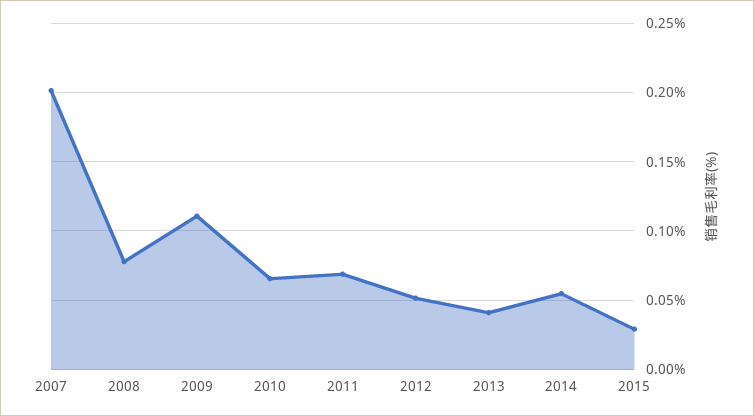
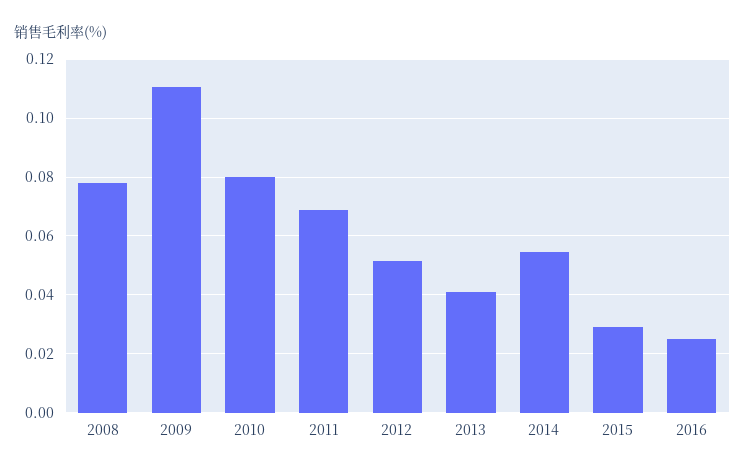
2007: 0.2 -> none
2010: 0.065 -> 0.08
2016: none -> 0.025

